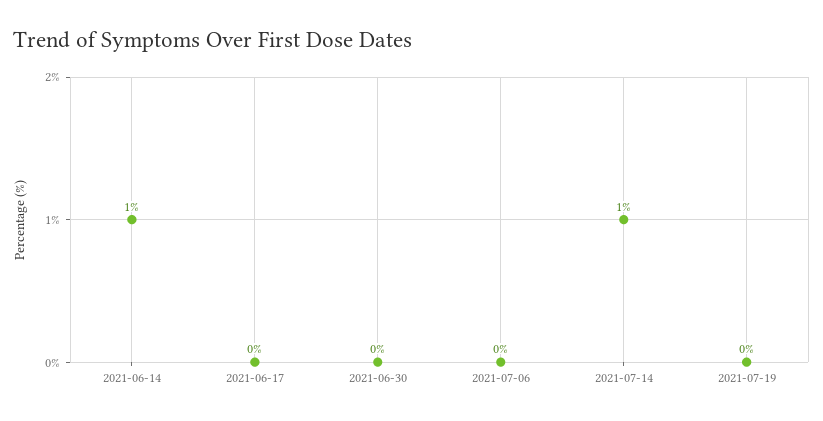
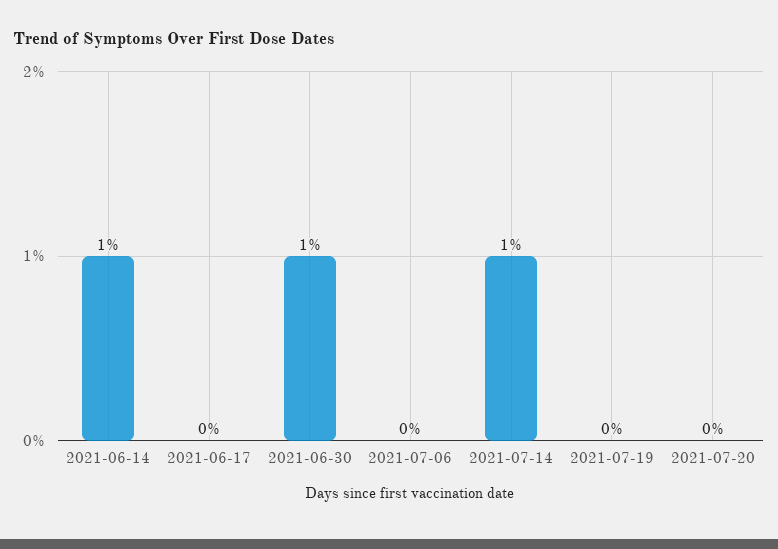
2021-06-30: 0 -> 1
2021-07-20: none -> 0

